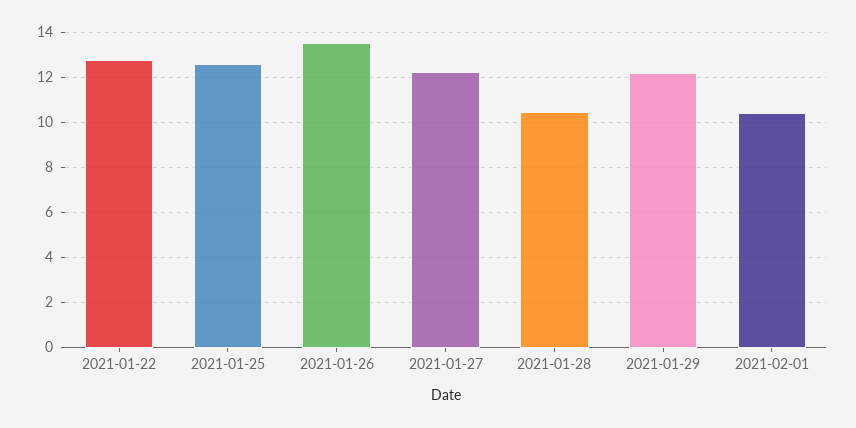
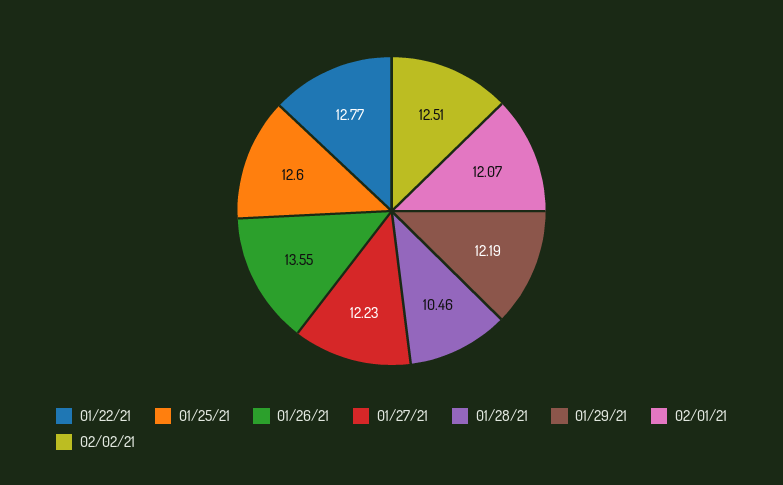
2021-02-01: 10.5 -> 12.07
02/02/21: none -> 12.51

